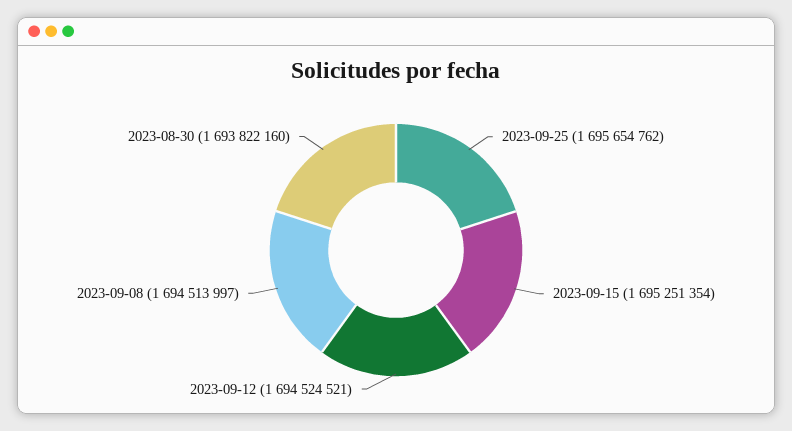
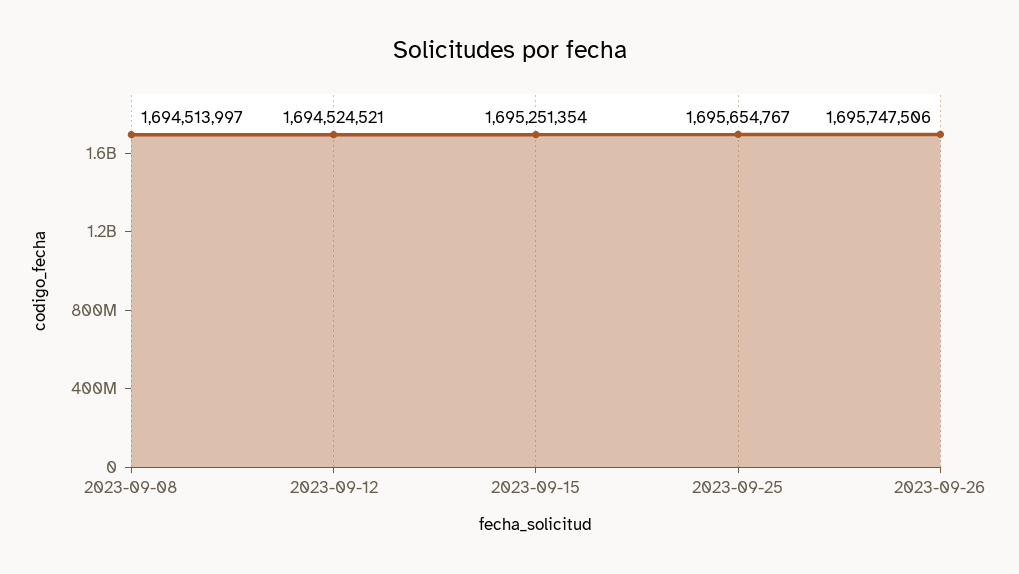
2023-09-25: 1695654762 -> 1695654767
2023-08-30: 1693822160 -> none
2023-09-26: none -> 1695747506

